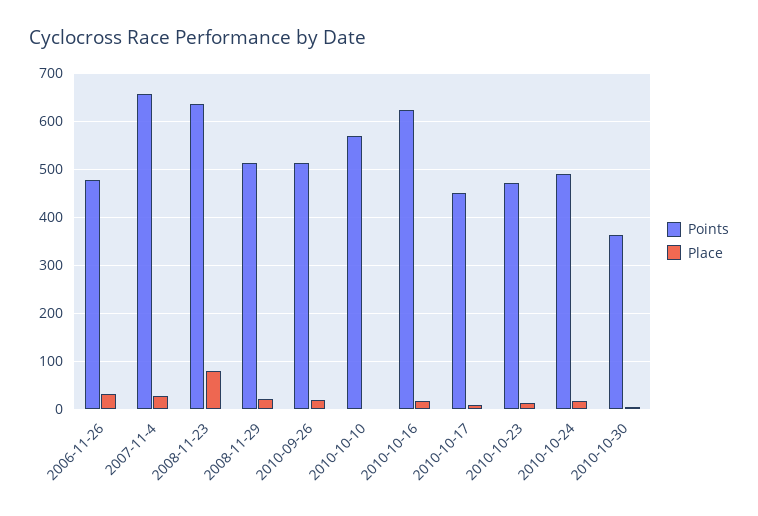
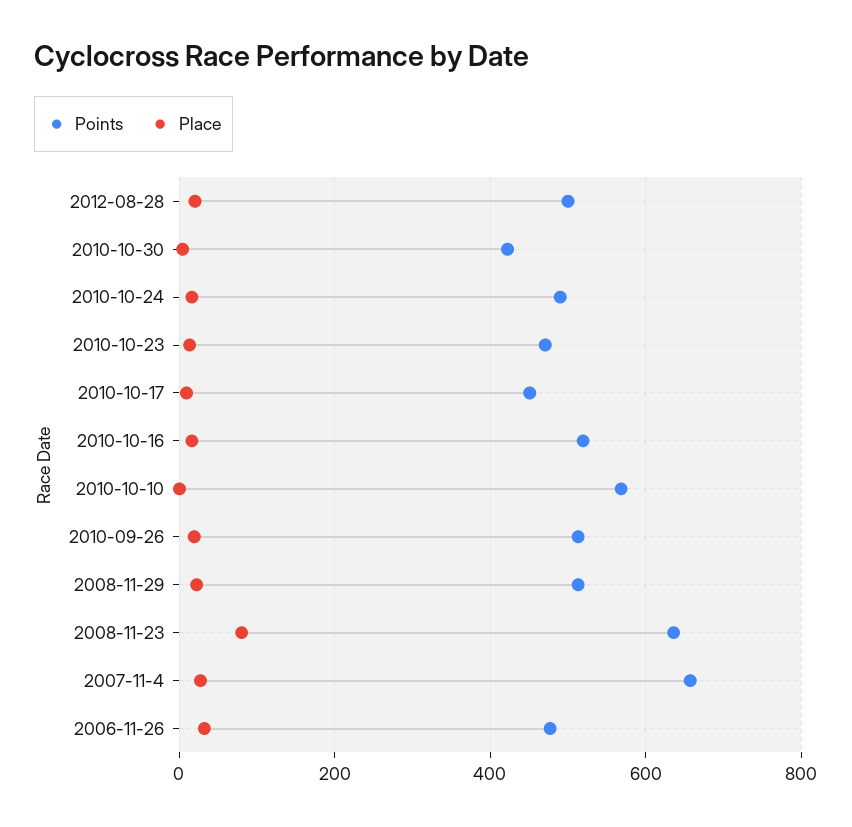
Points, 2010-10-16: 620 -> 520
Points, 2010-10-30: 360 -> 420
Points, 2012-08-28: none -> 500
Place, 2012-08-28: none -> 20

